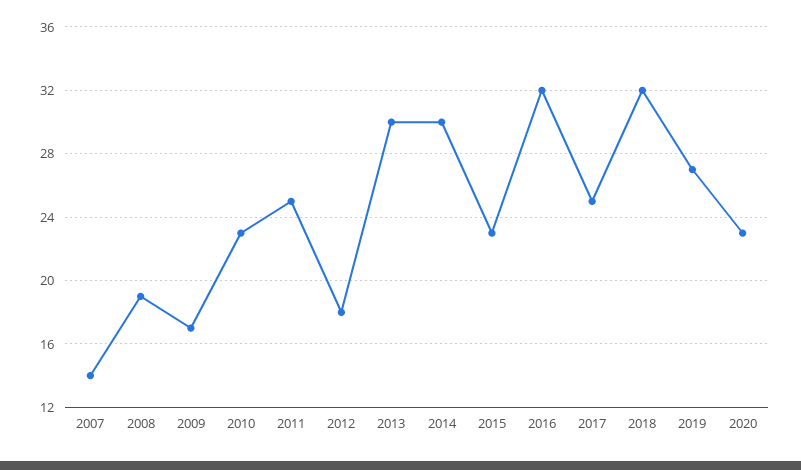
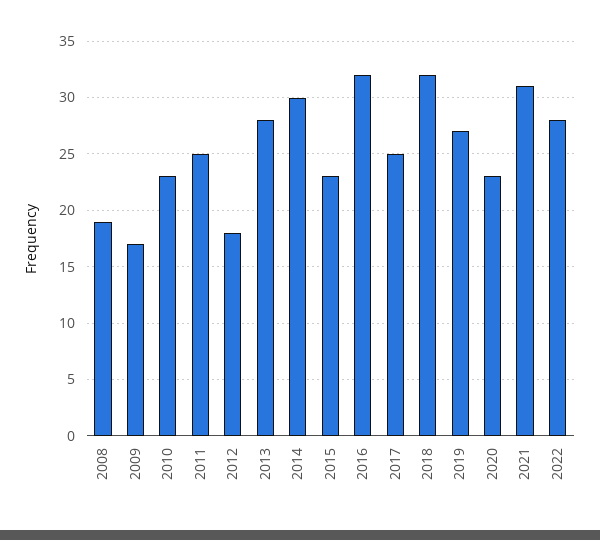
2007: 14 -> none
2013: 30 -> 28
2021: none -> 31
2022: none -> 28

